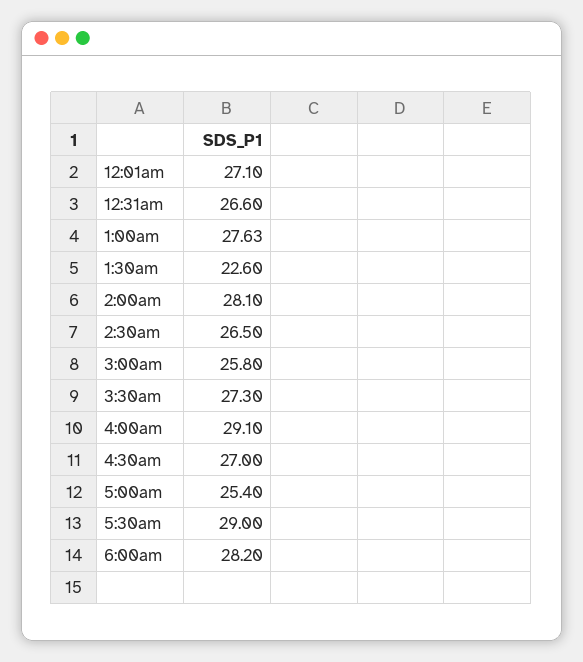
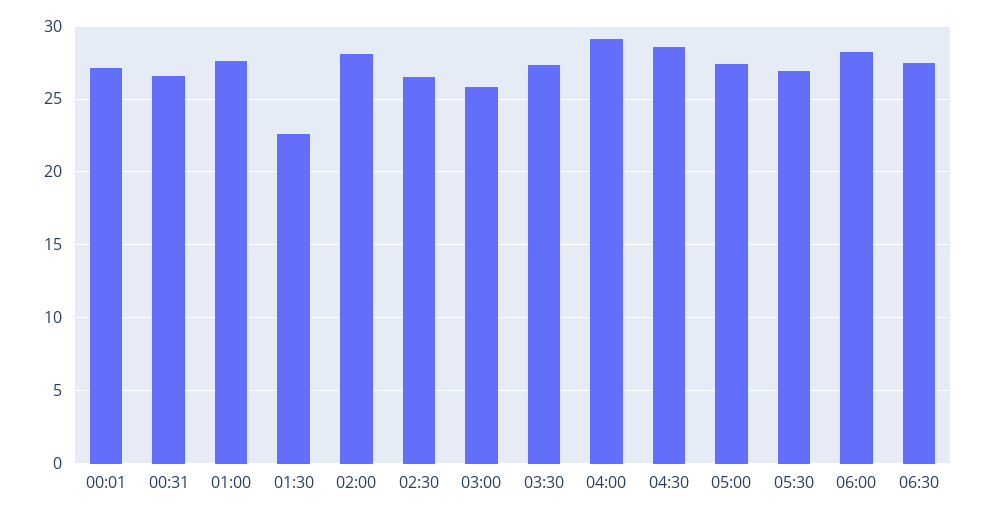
4:30am: 27 -> 28.5
5:00am: 25.4 -> 27.5
5:30am: 29 -> 27
06:30: none -> 27.5

